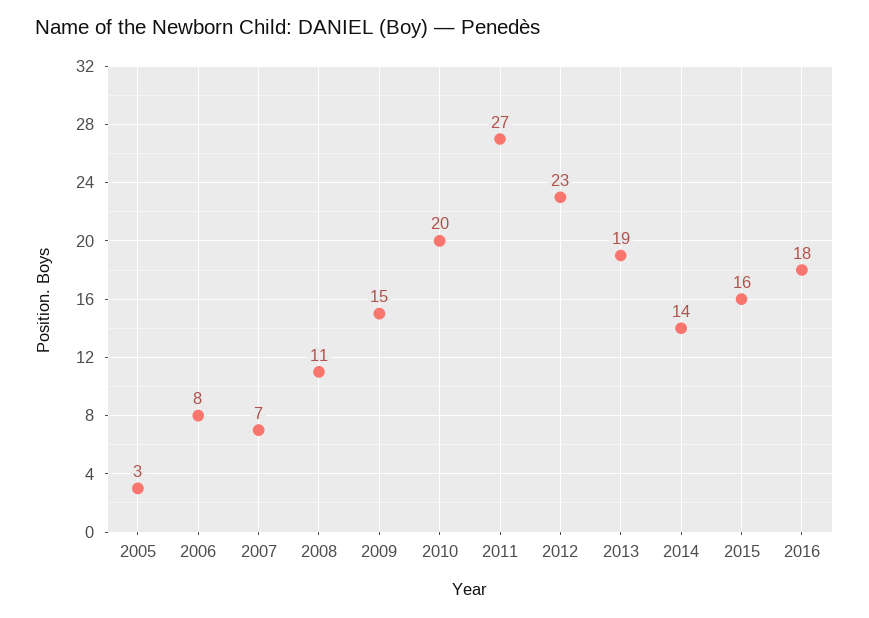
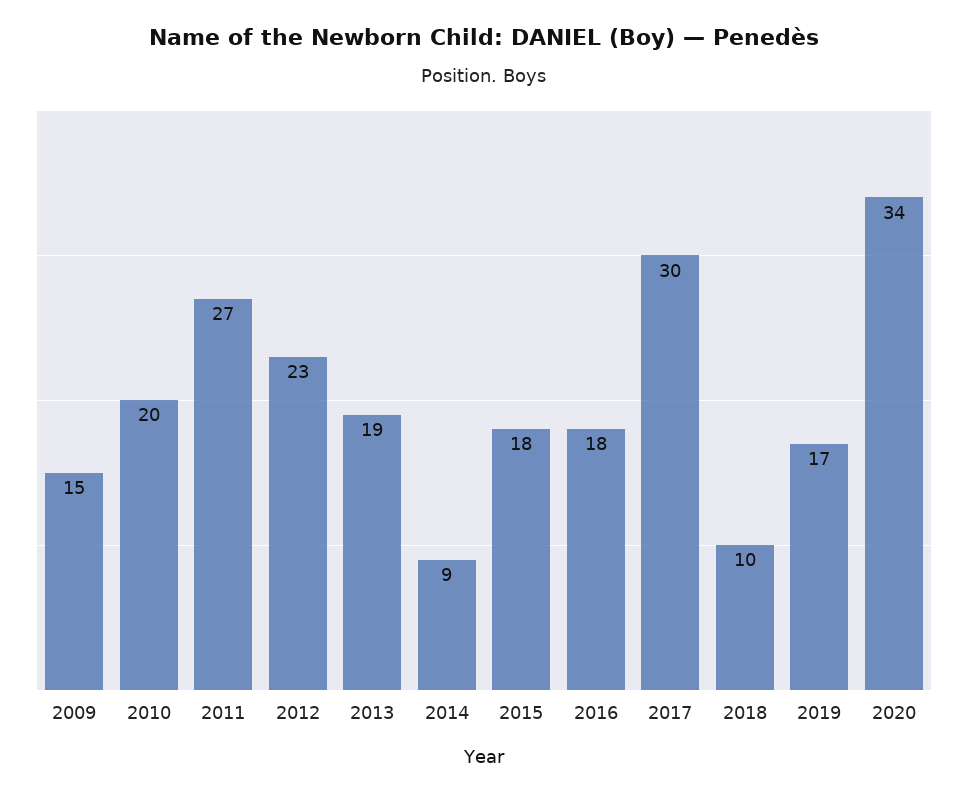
2005: 3 -> none
2006: 8 -> none
2007: 7 -> none
2008: 11 -> none
2014: 14 -> 9
2015: 16 -> 18
2017: none -> 30
2018: none -> 10
2019: none -> 17
2020: none -> 34

